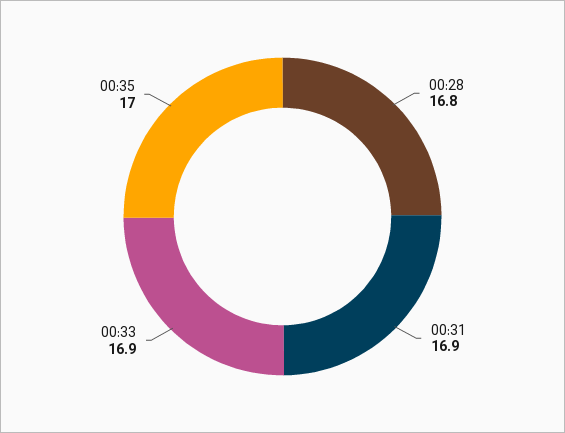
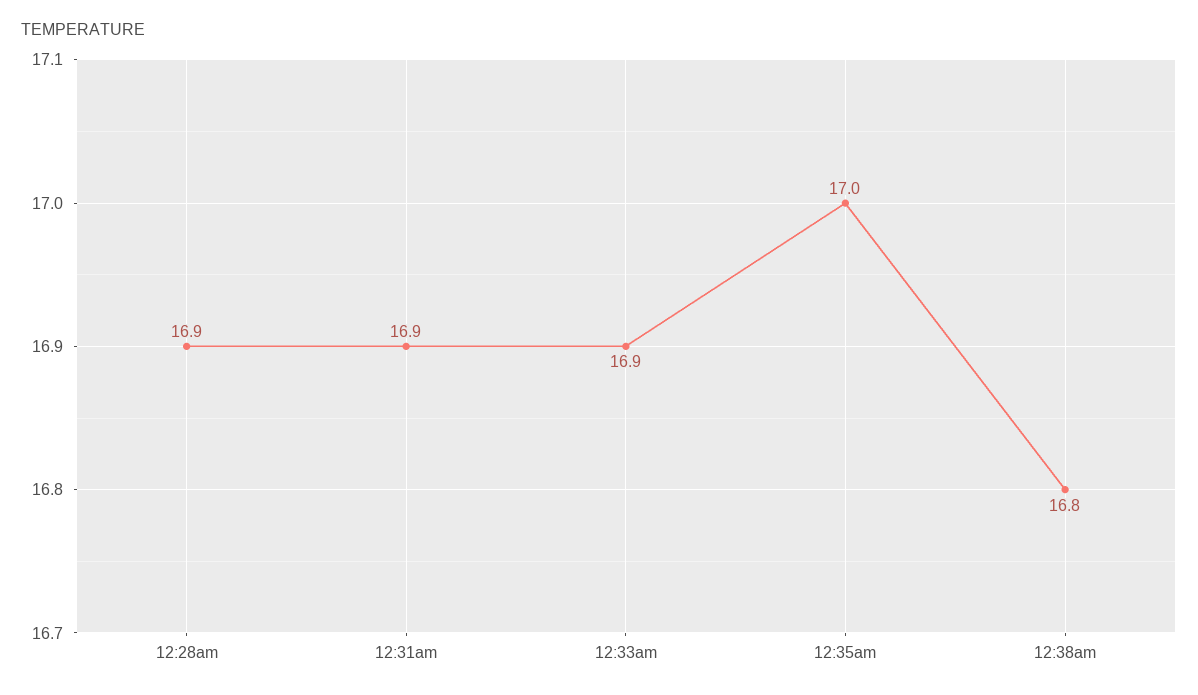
00:28: 16.8 -> 16.9
12:38am: none -> 16.8

